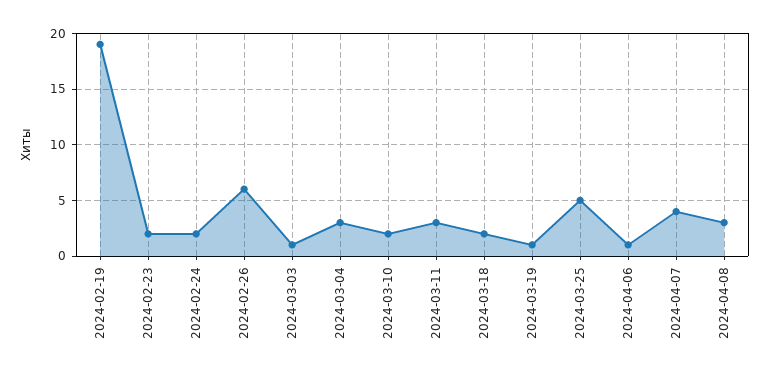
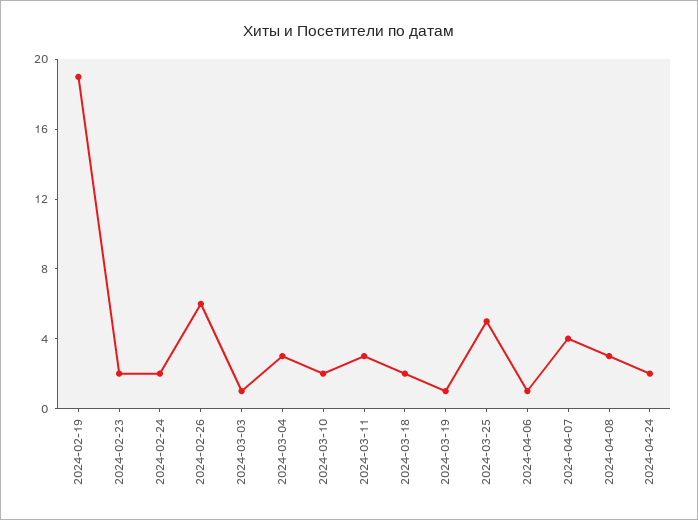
2024-04-24: none -> 2

